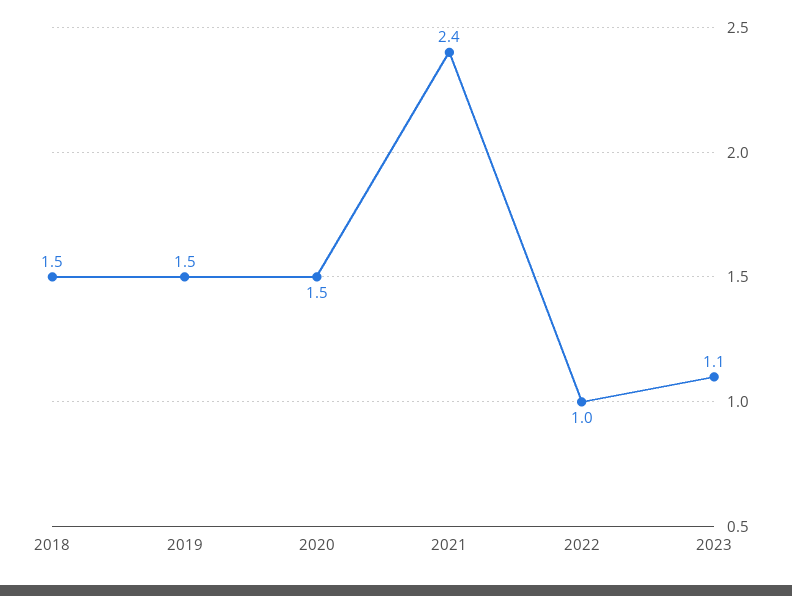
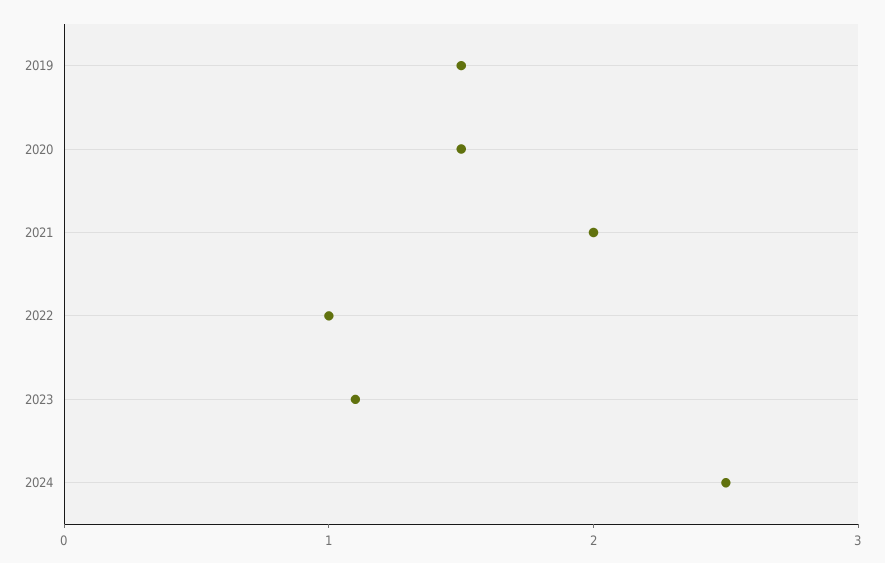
2018: 1.5 -> none
2021: 2.4 -> 2
2024: none -> 2.5

